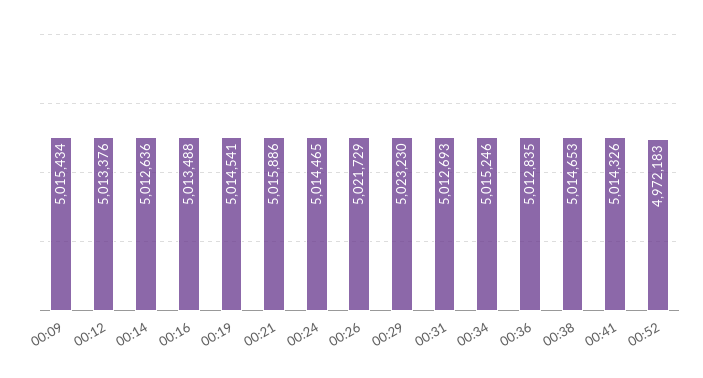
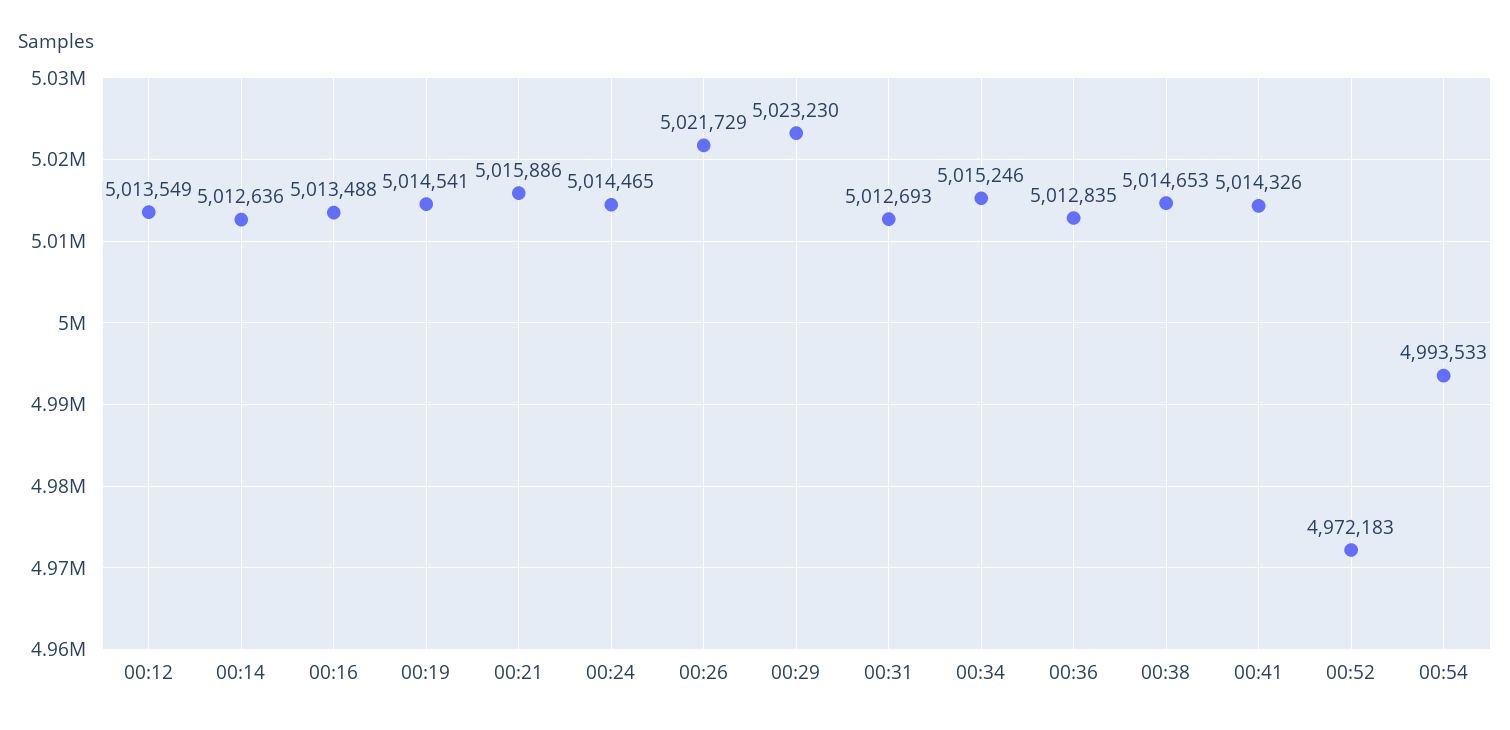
00:09: 5015434 -> none
00:12: 5013376 -> 5013549
00:54: none -> 4993533

